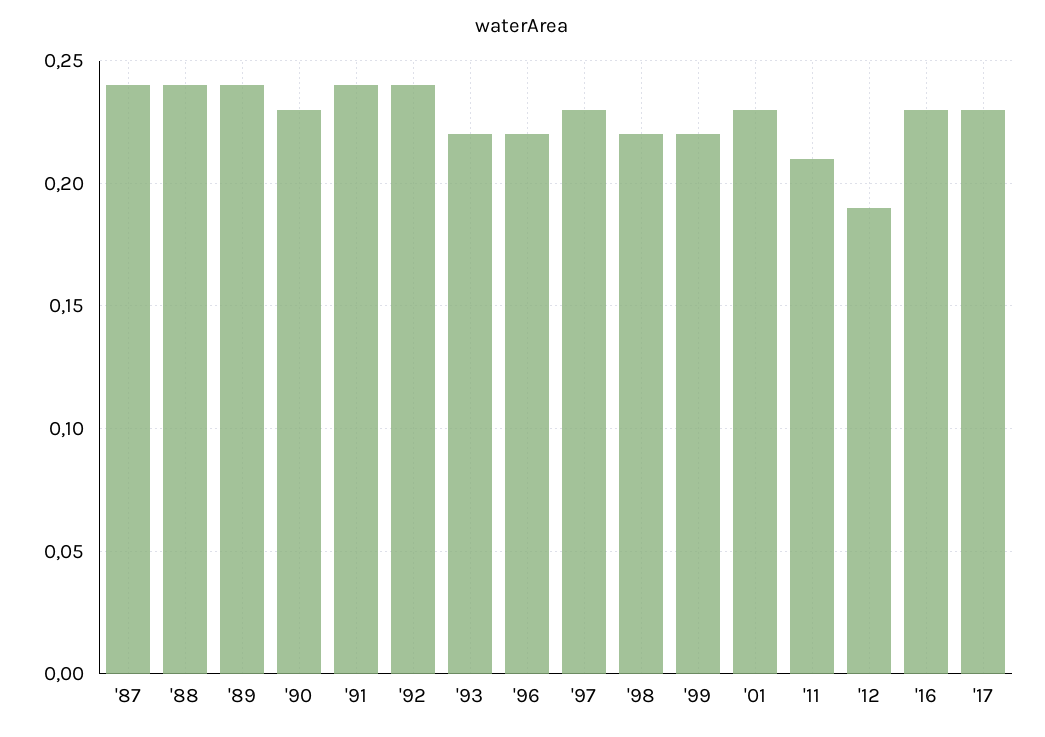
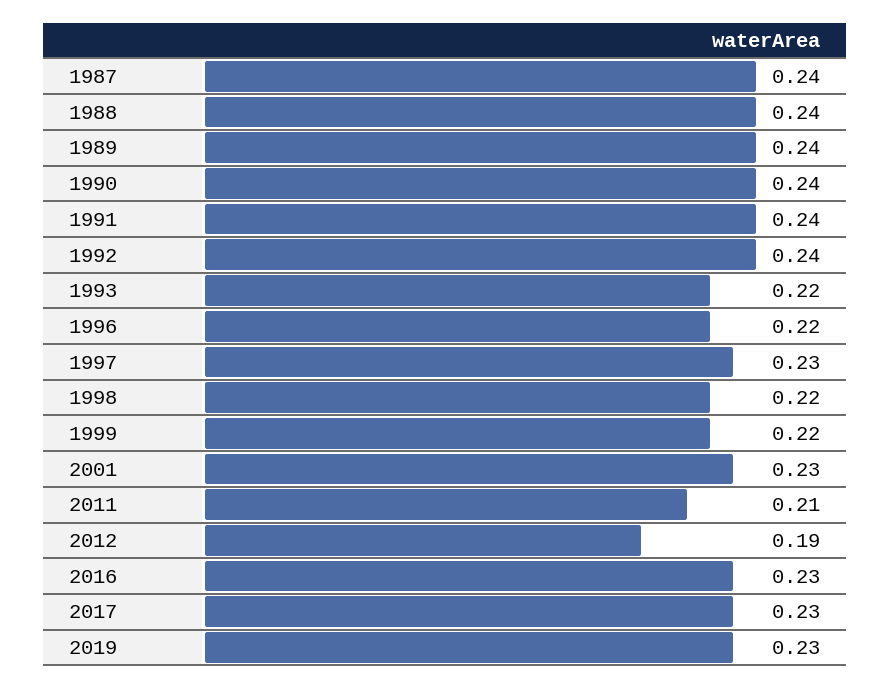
'90: 0.23 -> 0.24
2019: none -> 0.23

